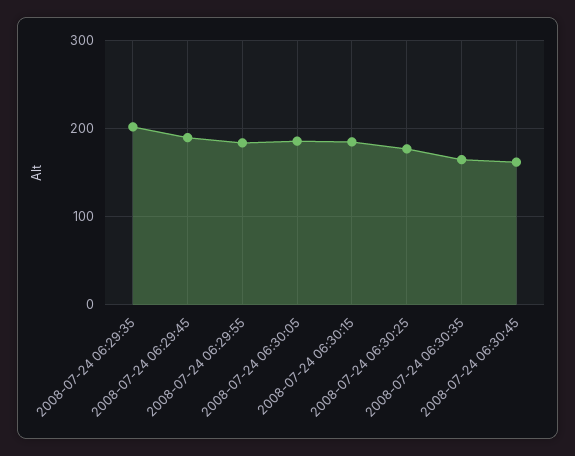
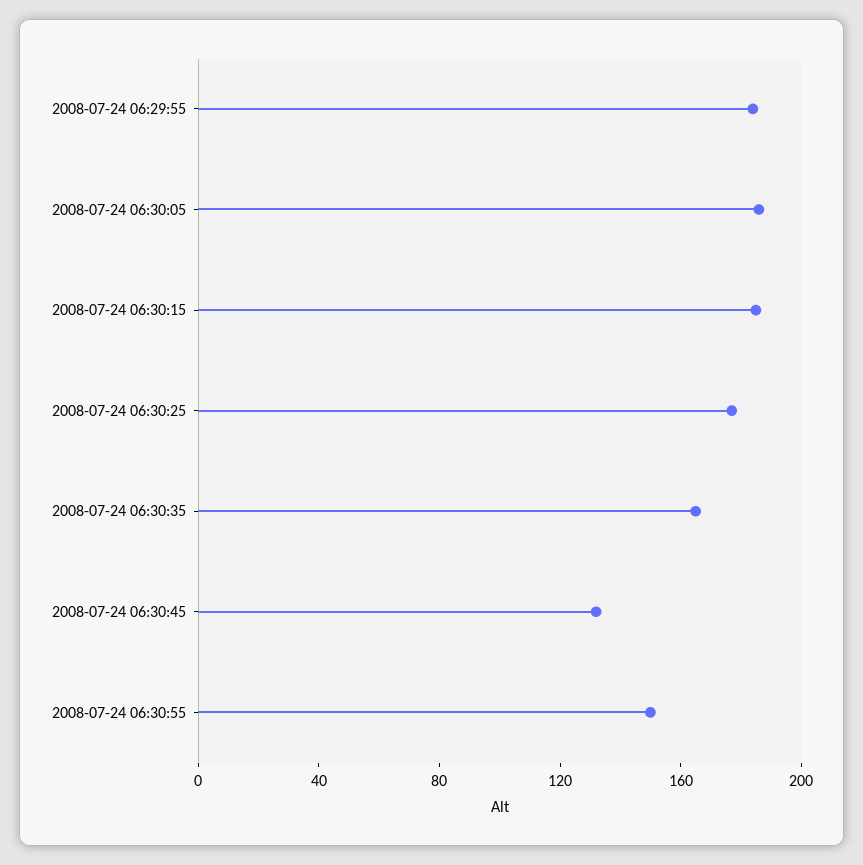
2008-07-24 06:29:35: 200 -> none
2008-07-24 06:29:45: 190 -> none
2008-07-24 06:30:45: 160 -> 130
2008-07-24 06:30:55: none -> 150

